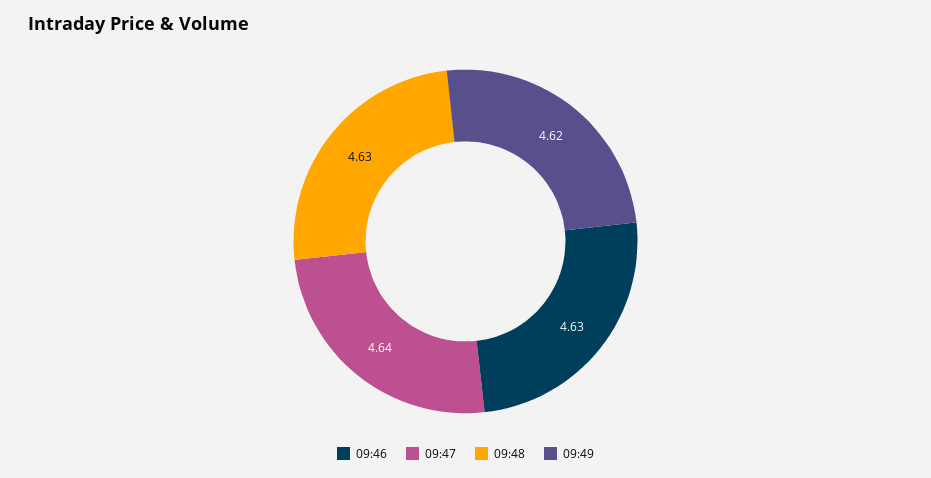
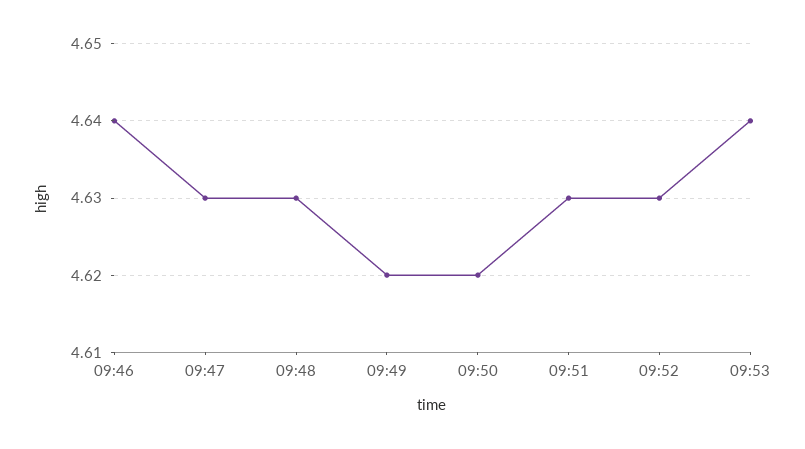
09:46: 4.63 -> 4.64
09:47: 4.64 -> 4.63
09:50: none -> 4.62
09:51: none -> 4.63
09:52: none -> 4.63
09:53: none -> 4.64

